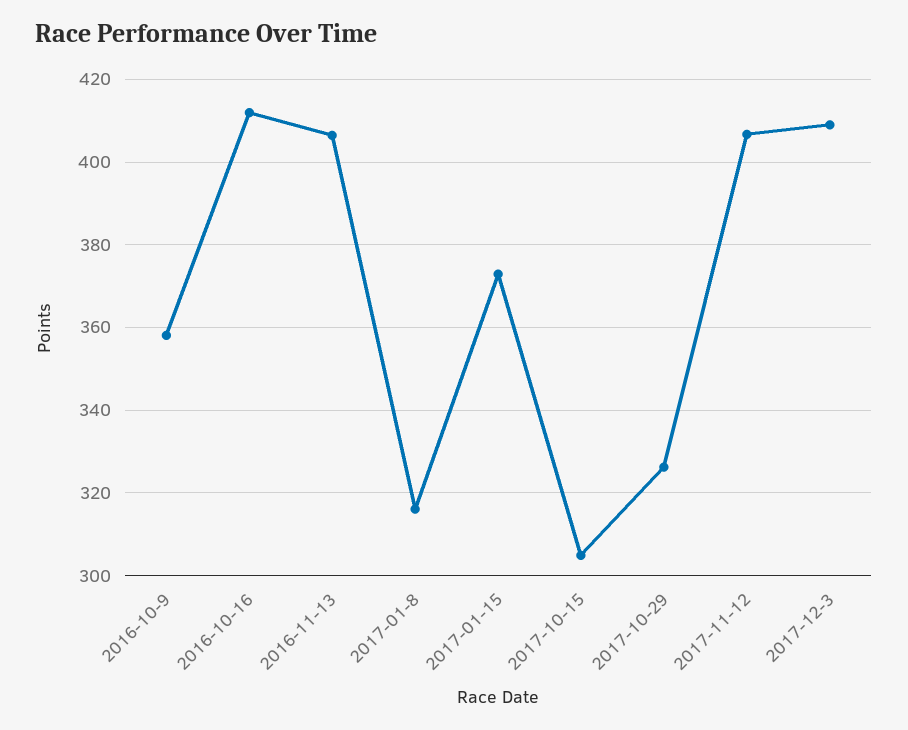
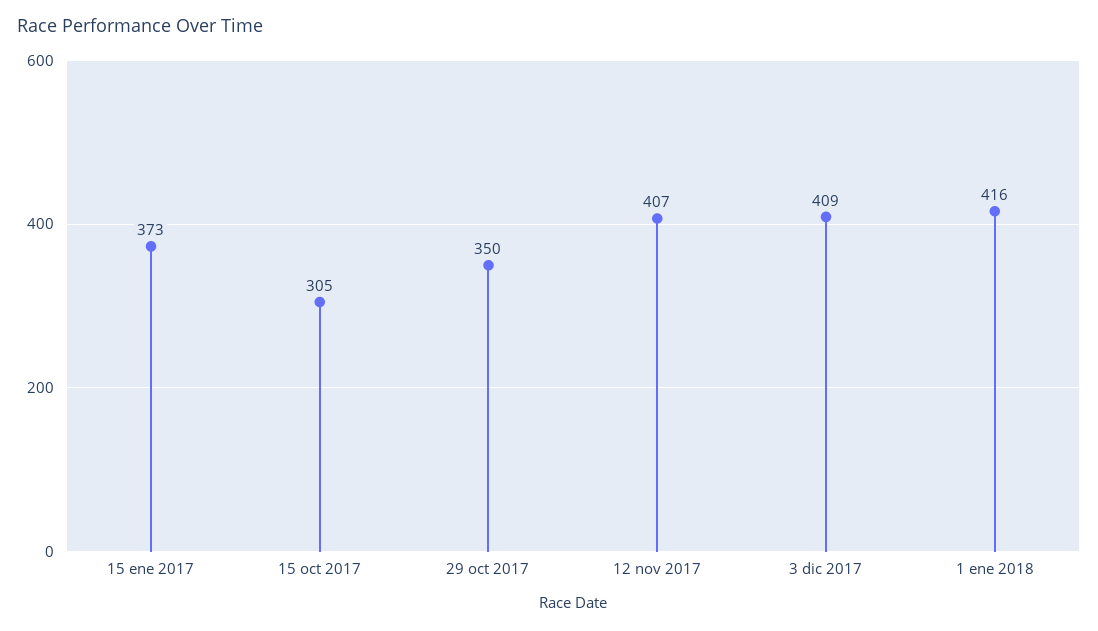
2016-10-9: 358 -> none
2016-10-16: 412 -> none
2016-11-13: 406 -> none
2017-01-8: 316 -> none
2017-10-29: 326 -> 350
1 ene 2018: none -> 416

